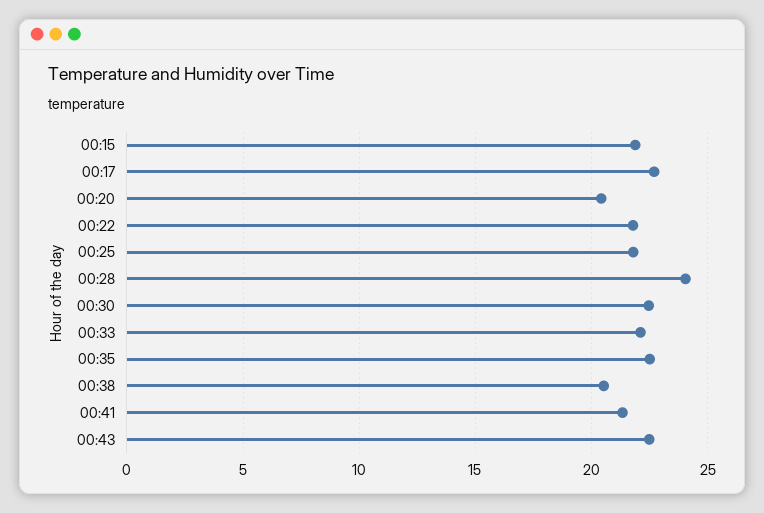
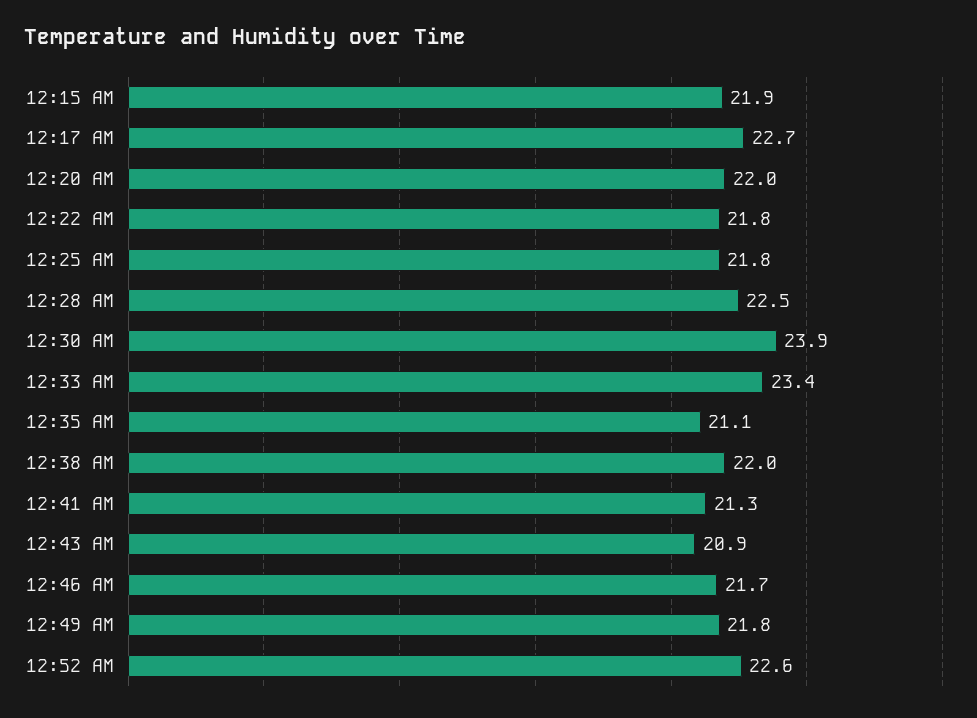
00:20: 20.5 -> 22
00:28: 24 -> 22.5
00:30: 22.5 -> 23.9
00:33: 22 -> 23.4
00:35: 22.5 -> 21.1
00:38: 20.5 -> 22
00:43: 22.5 -> 20.9
12:46 AM: none -> 21.7
12:49 AM: none -> 21.8
12:52 AM: none -> 22.6

